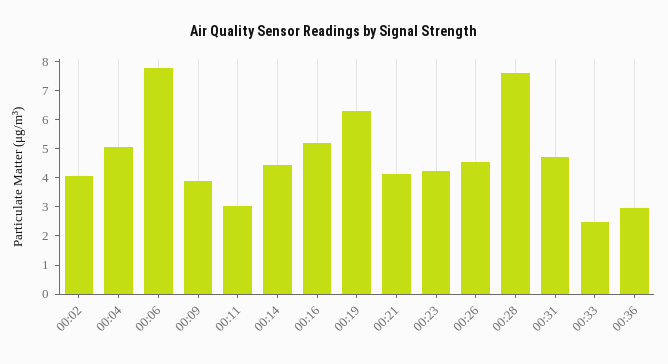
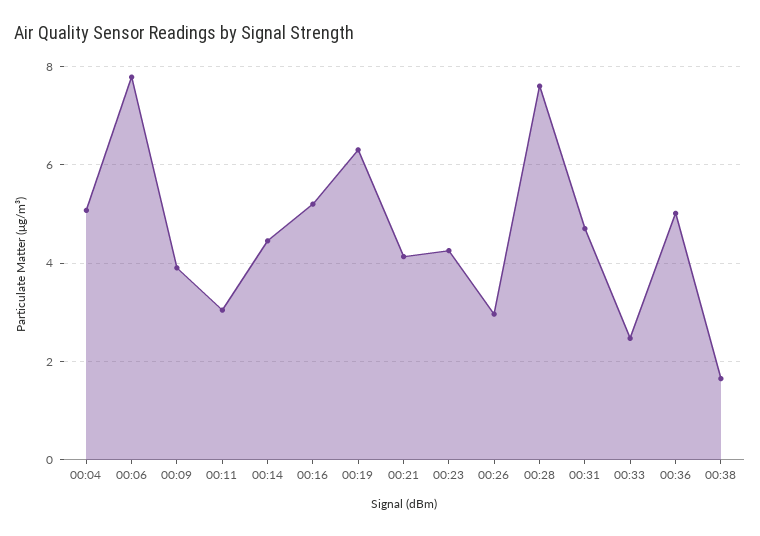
00:02: 4 -> none
00:26: 4.5 -> 3
00:36: 3 -> 5
00:38: none -> 1.6

